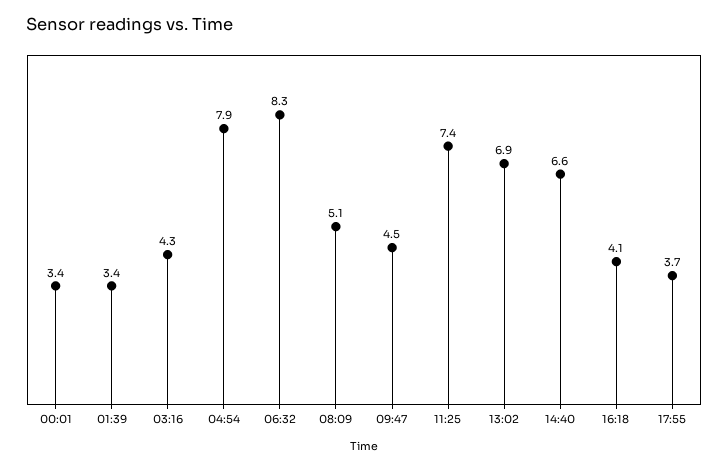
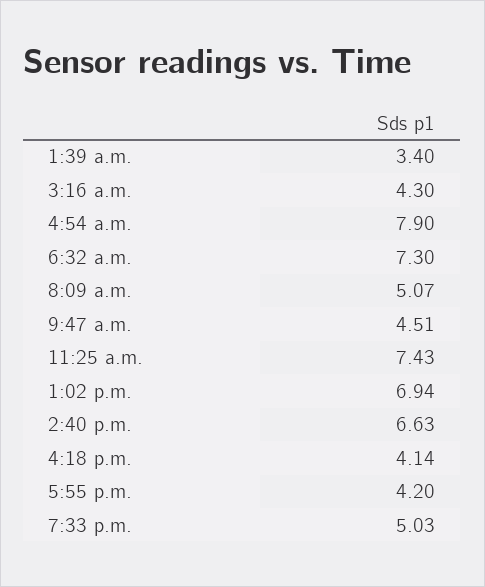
00:01: 3.4 -> none
06:32: 8.3 -> 7.3
17:55: 3.7 -> 4.2
7:33 p.m.: none -> 5.03

